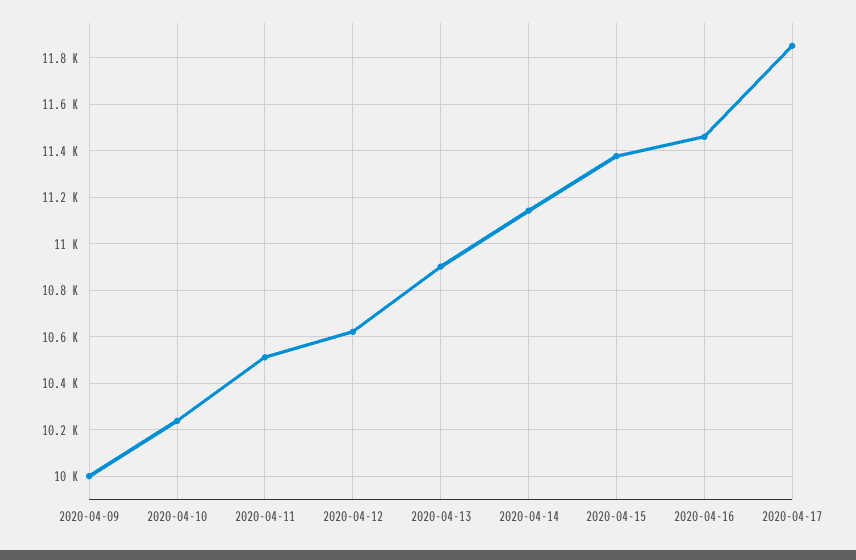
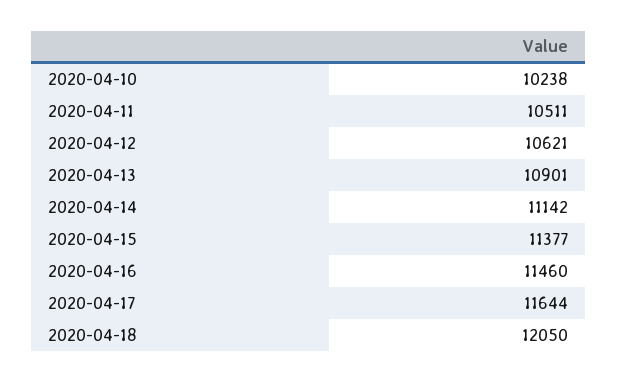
2020-04-09: 10000 -> none
2020-04-17: 11850 -> 11644
2020-04-18: none -> 12050

